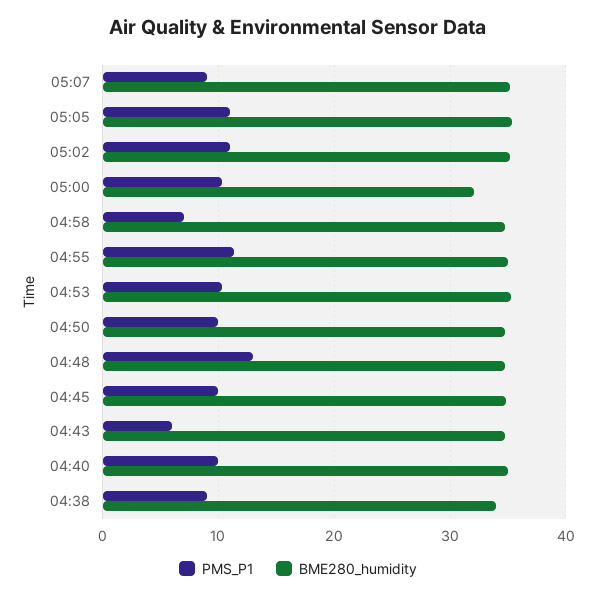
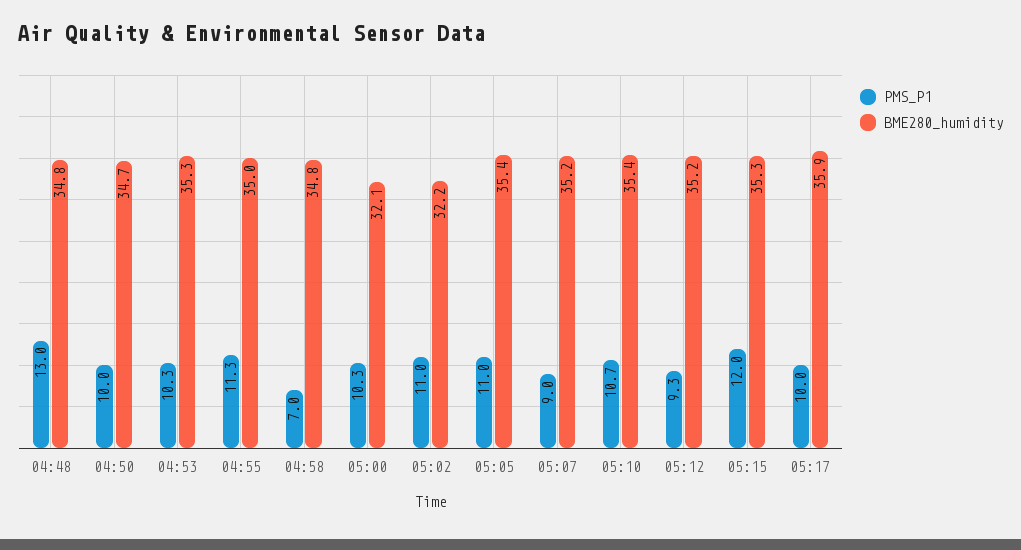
BME280_humidity, 05:02: 35 -> 32.2
PMS_P1, 04:45: 10 -> none
BME280_humidity, 04:45: 35 -> none
PMS_P1, 04:43: 6 -> none
BME280_humidity, 04:43: 35 -> none
PMS_P1, 04:40: 10 -> none
BME280_humidity, 04:40: 35 -> none
PMS_P1, 04:38: 9 -> none
BME280_humidity, 04:38: 34 -> none
PMS_P1, 05:10: none -> 10.7
BME280_humidity, 05:10: none -> 35.4
PMS_P1, 05:12: none -> 9.3
BME280_humidity, 05:12: none -> 35.2
PMS_P1, 05:15: none -> 12
BME280_humidity, 05:15: none -> 35.3
PMS_P1, 05:17: none -> 10
BME280_humidity, 05:17: none -> 35.9

